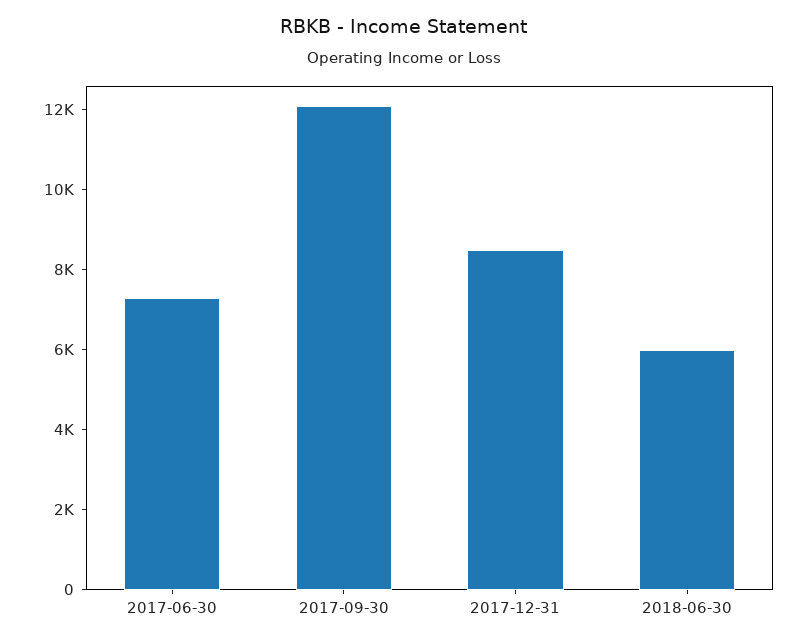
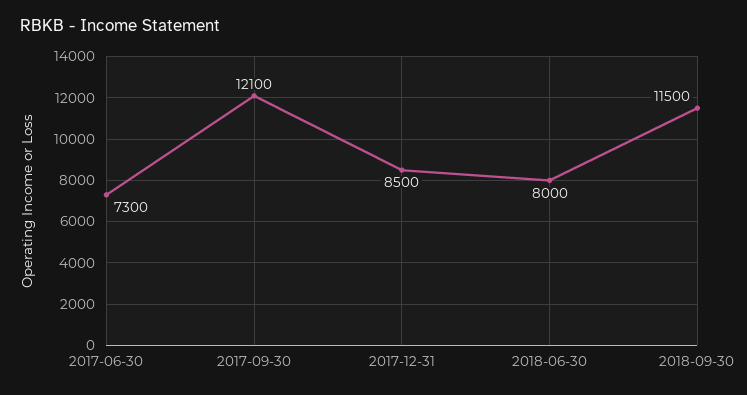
2018-06-30: 6000 -> 8000
2018-09-30: none -> 11500

